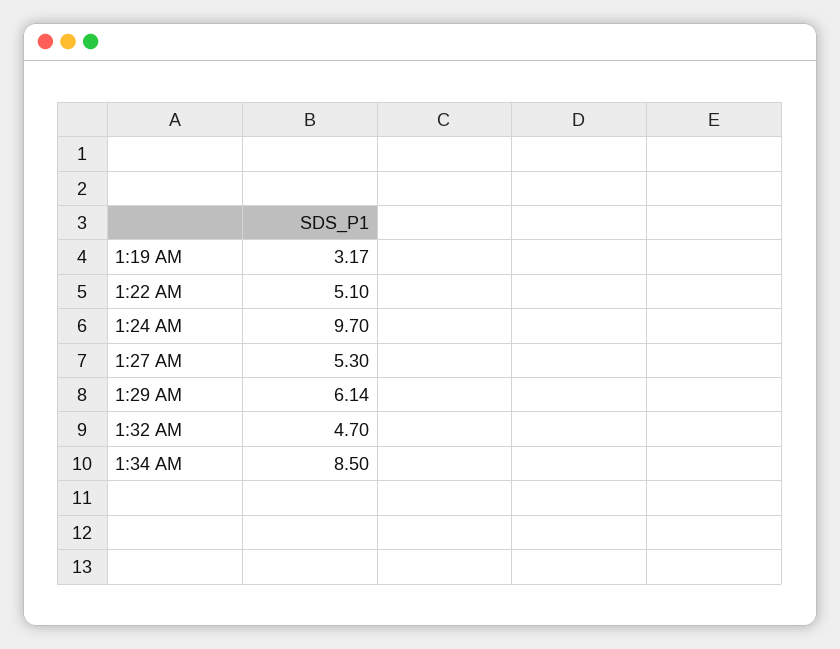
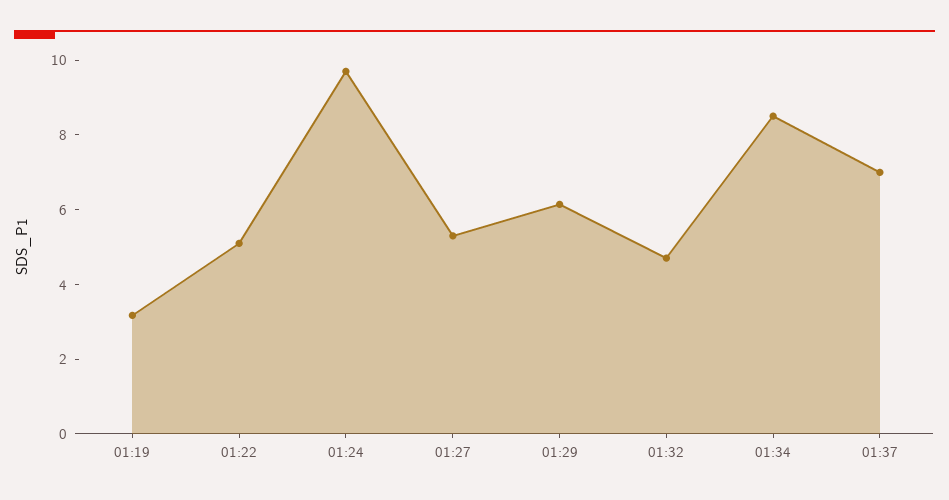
01:37: none -> 7

